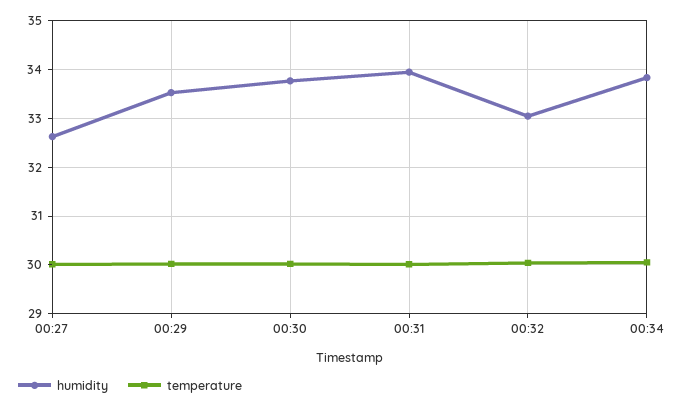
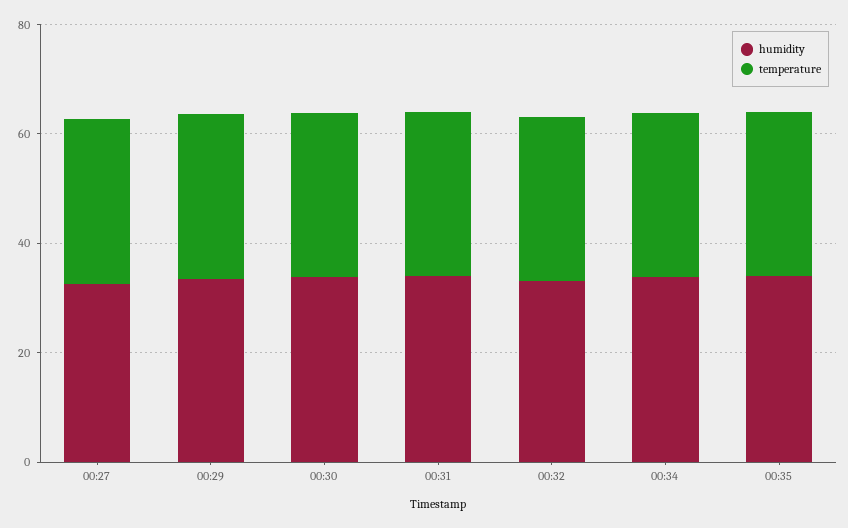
humidity, 00:35: none -> 35
temperature, 00:35: none -> 30

